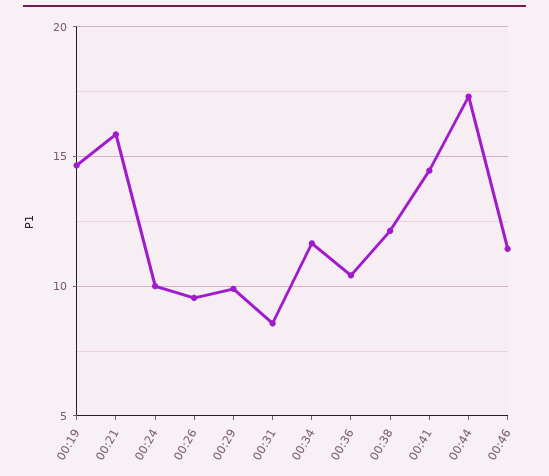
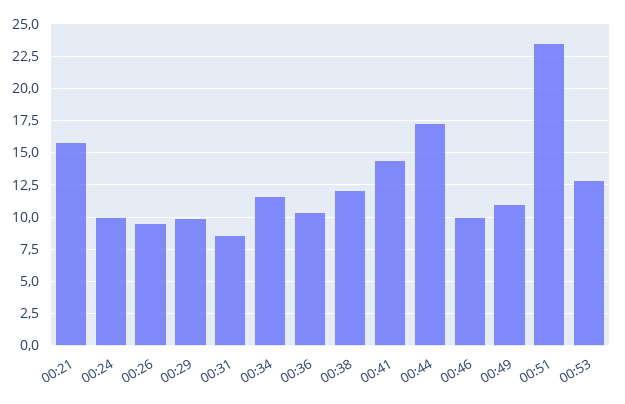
00:19: 14.5 -> none
00:46: 11.5 -> 10
00:49: none -> 11
00:51: none -> 23.5
00:53: none -> 13

